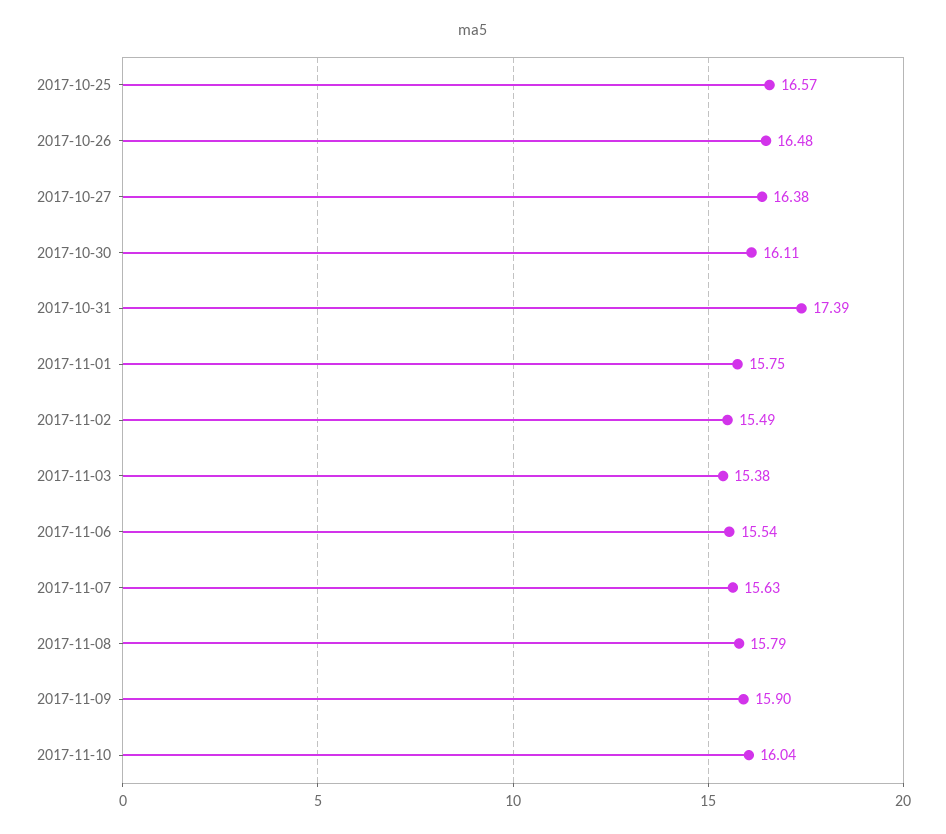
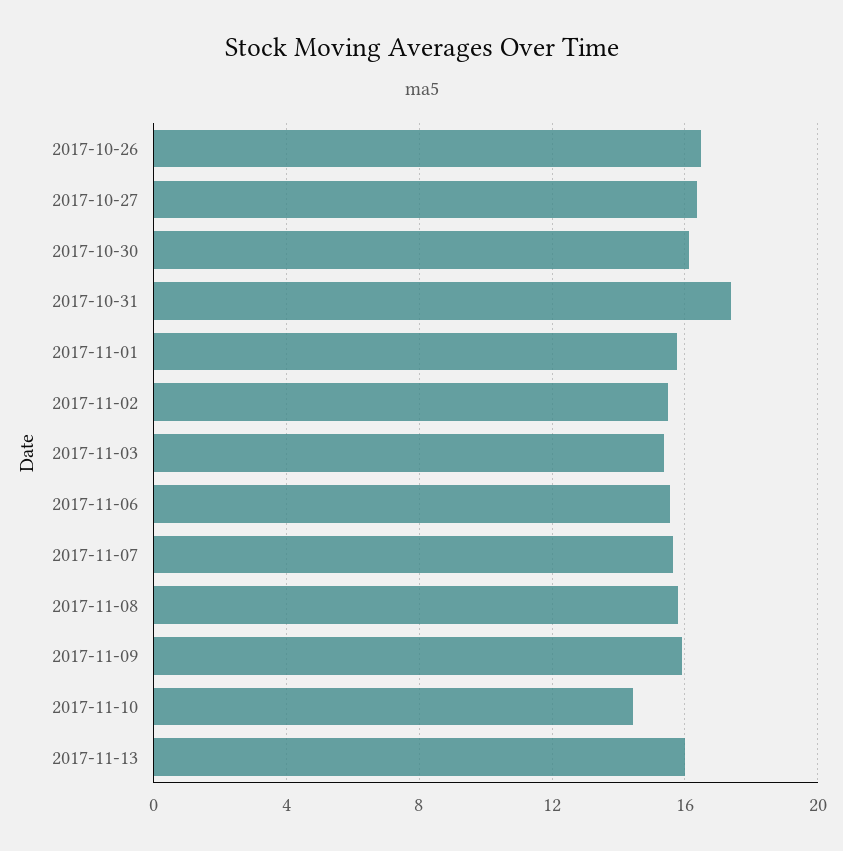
2017-10-25: 16.57 -> none
2017-11-10: 16.04 -> 14.5
2017-11-13: none -> 16

